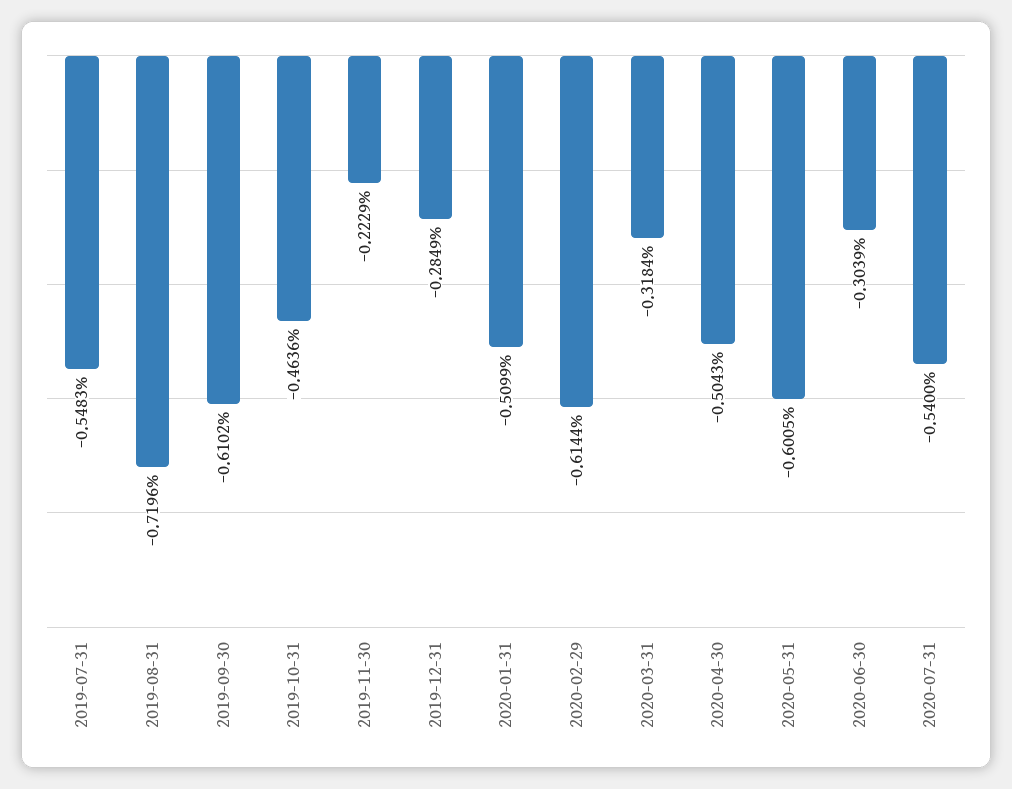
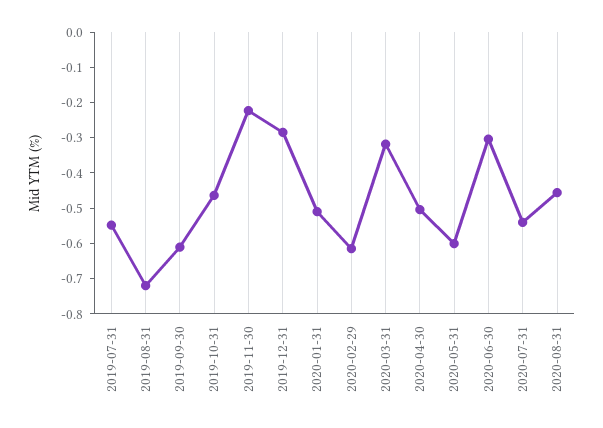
2020-08-31: none -> -0.45

